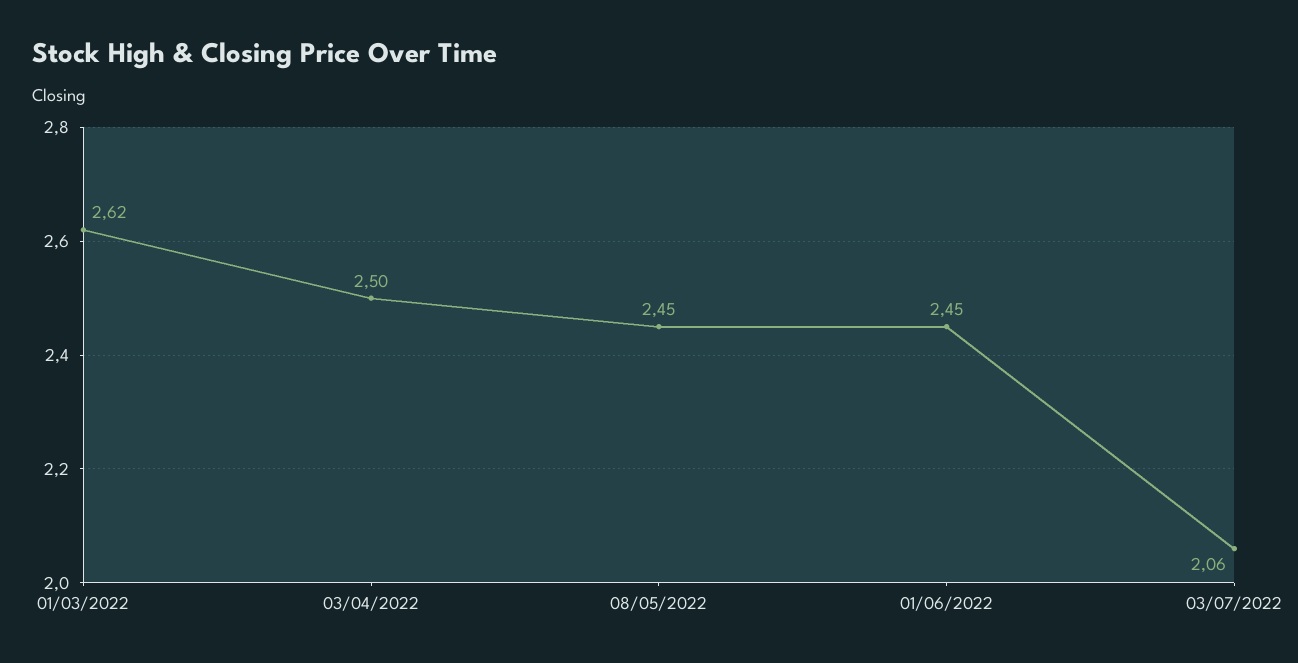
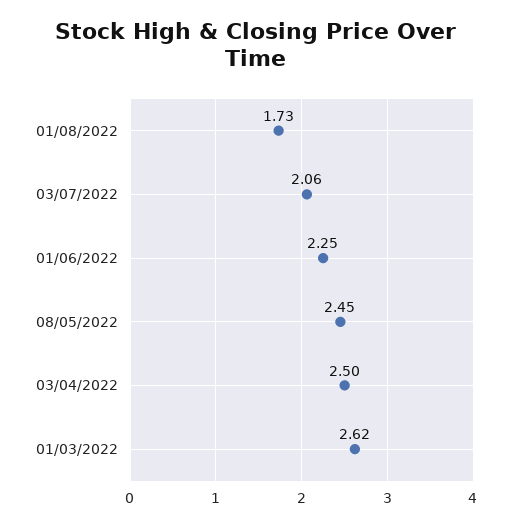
01/06/2022: 2.45 -> 2.25
01/08/2022: none -> 1.73

